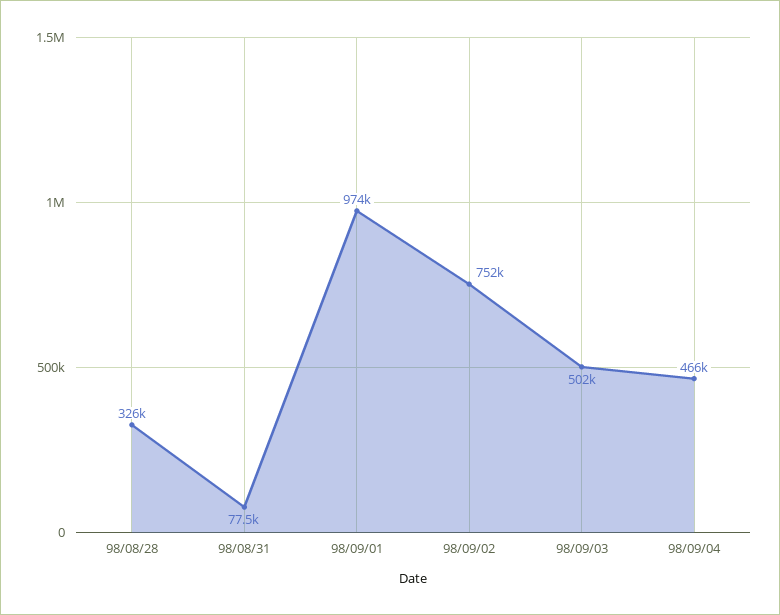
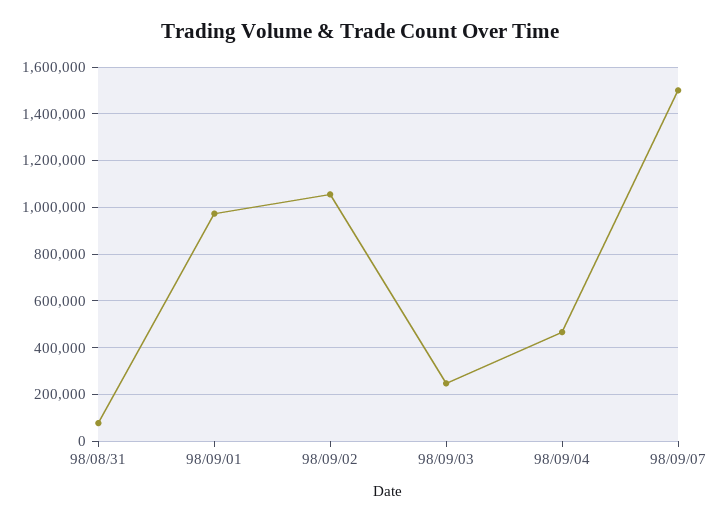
98/08/28: 326000 -> none
98/09/02: 752000 -> 1050000
98/09/03: 502000 -> 250000
98/09/07: none -> 1500000

